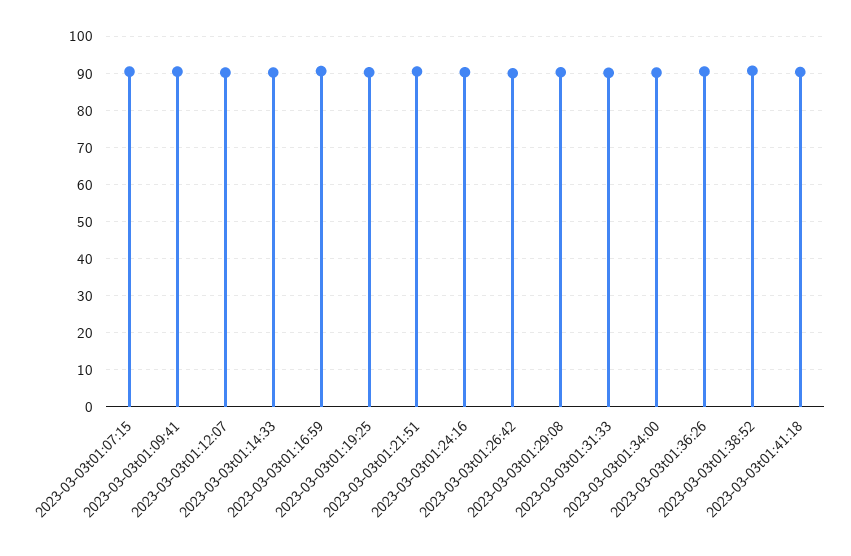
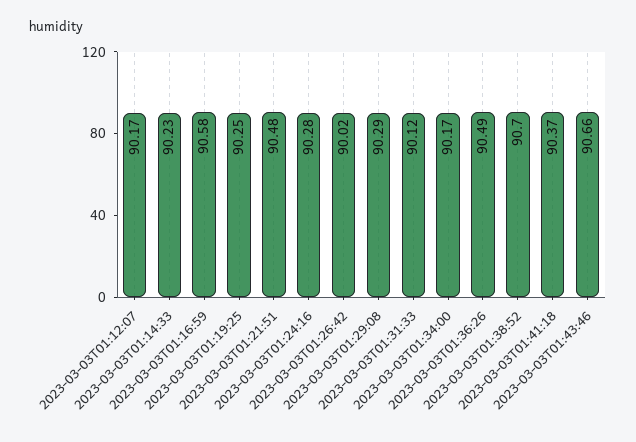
2023-03-03t01:07:15: 90 -> none
2023-03-03t01:09:41: 90 -> none
2023-03-03T01:43:46: none -> 90.66

